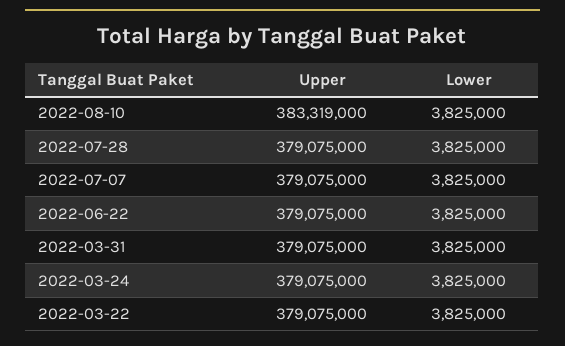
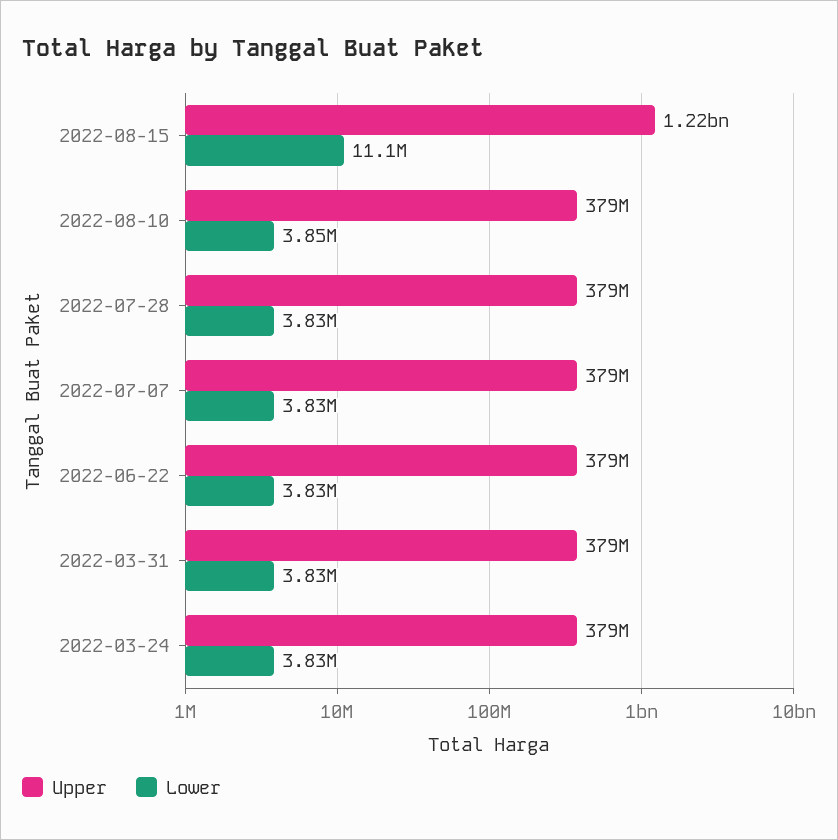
Upper, 2022-08-10: 383319000 -> 379000000
Lower, 2022-08-10: 3825000 -> 3850000
Upper, 2022-03-22: 379075000 -> none
Lower, 2022-03-22: 3825000 -> none
Upper, 2022-08-15: none -> 1220000000
Lower, 2022-08-15: none -> 11100000

